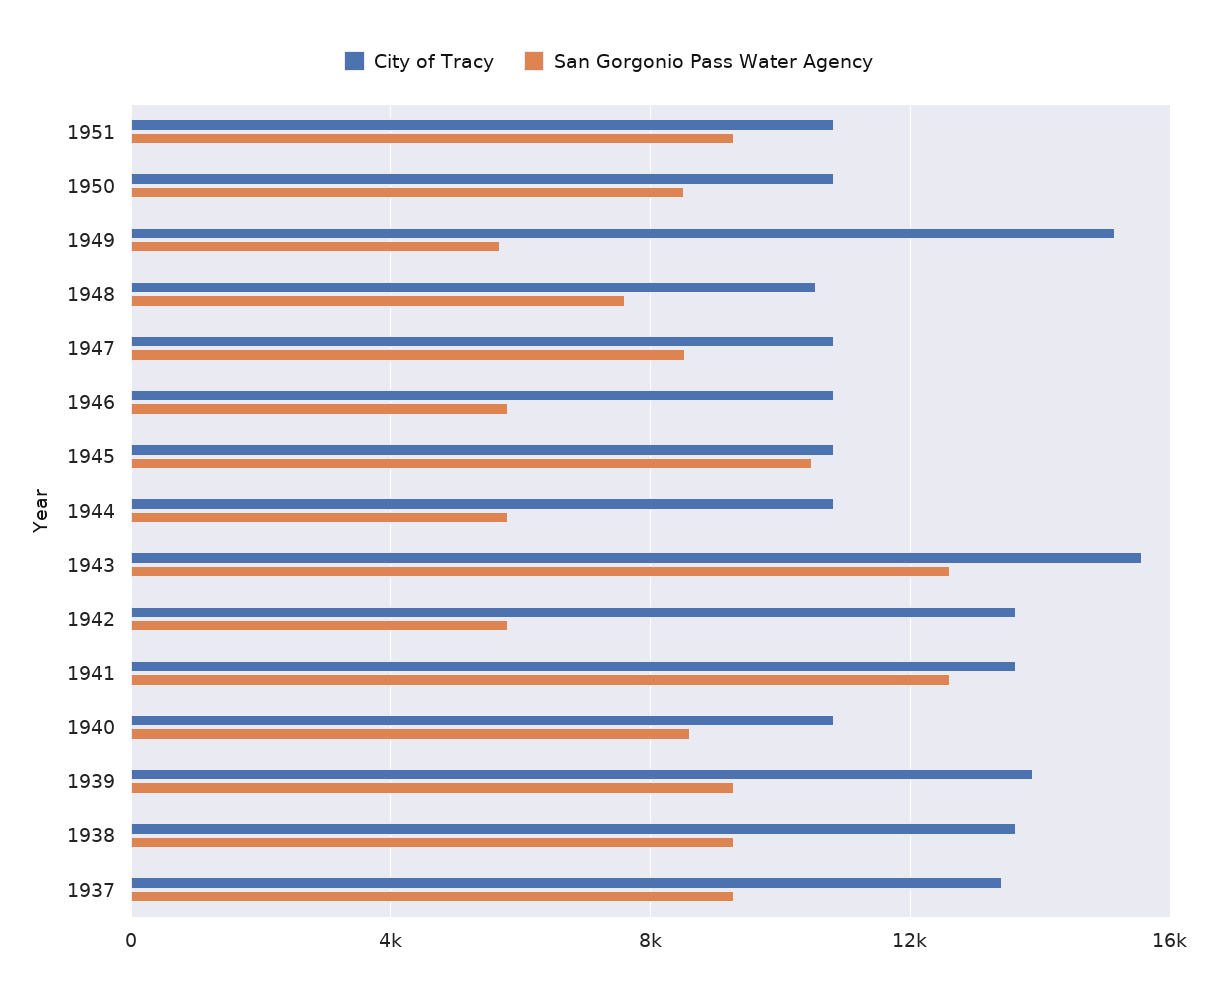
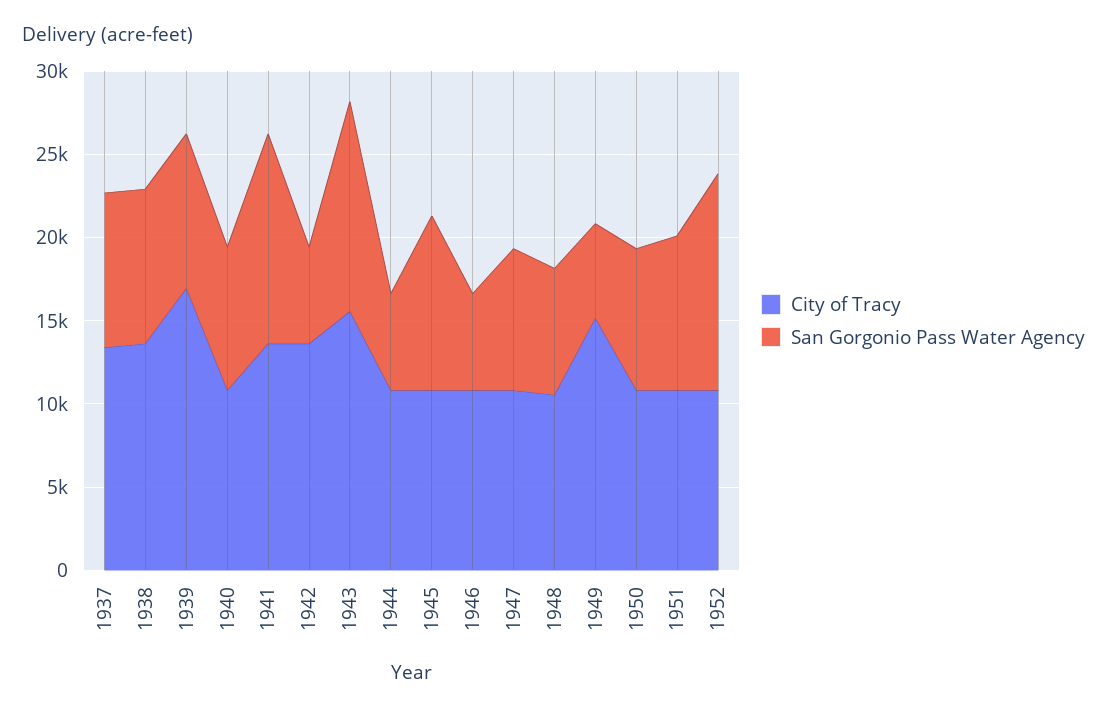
City of Tracy, 1939: 14000 -> 17000
City of Tracy, 1952: none -> 11000
San Gorgonio Pass Water Agency, 1952: none -> 13000

